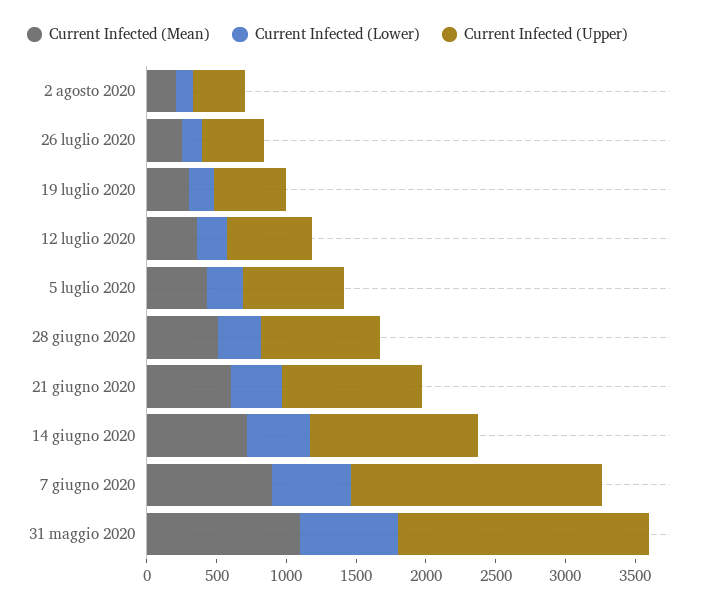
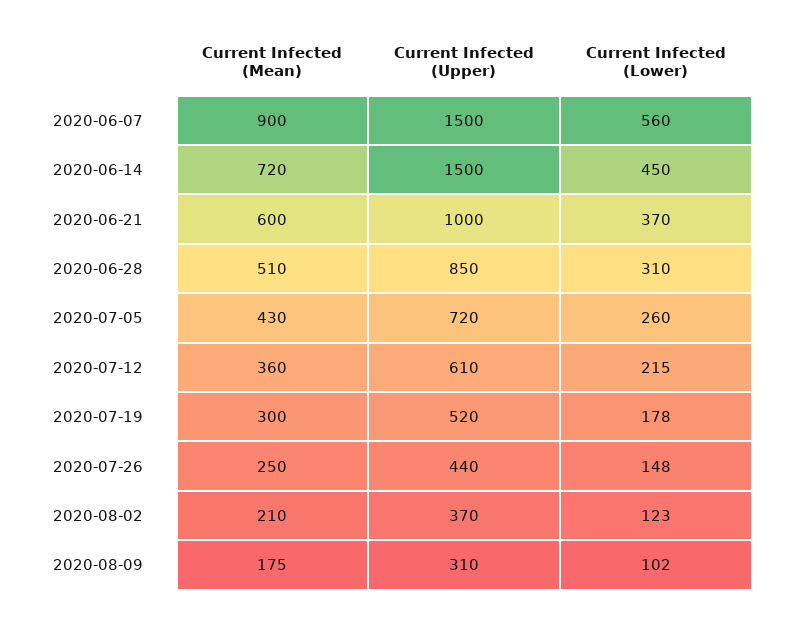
Current Infected (Upper), 14 giugno 2020: 1200 -> 1500
Current Infected (Upper), 7 giugno 2020: 1800 -> 1500
Current Infected (Mean), 31 maggio 2020: 1100 -> none
Current Infected (Lower), 31 maggio 2020: 700 -> none
Current Infected (Upper), 31 maggio 2020: 1800 -> none
Current Infected (Mean), 2020-08-09: none -> 175
Current Infected (Upper), 2020-08-09: none -> 310
Current Infected (Lower), 2020-08-09: none -> 102

